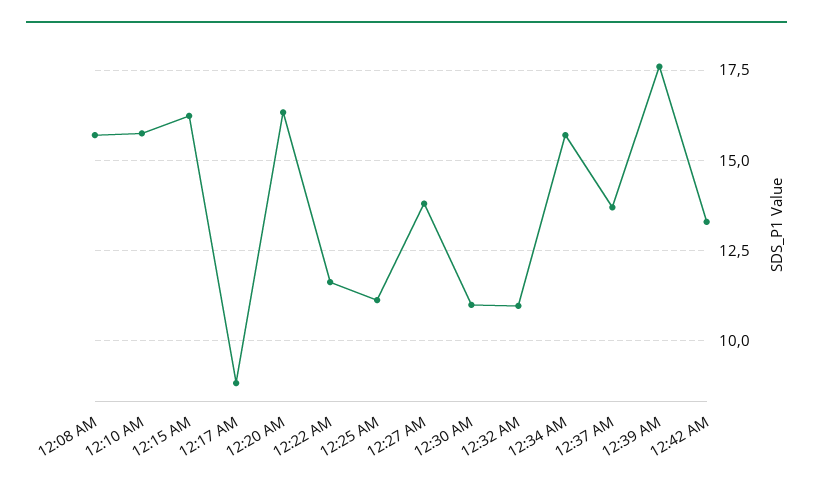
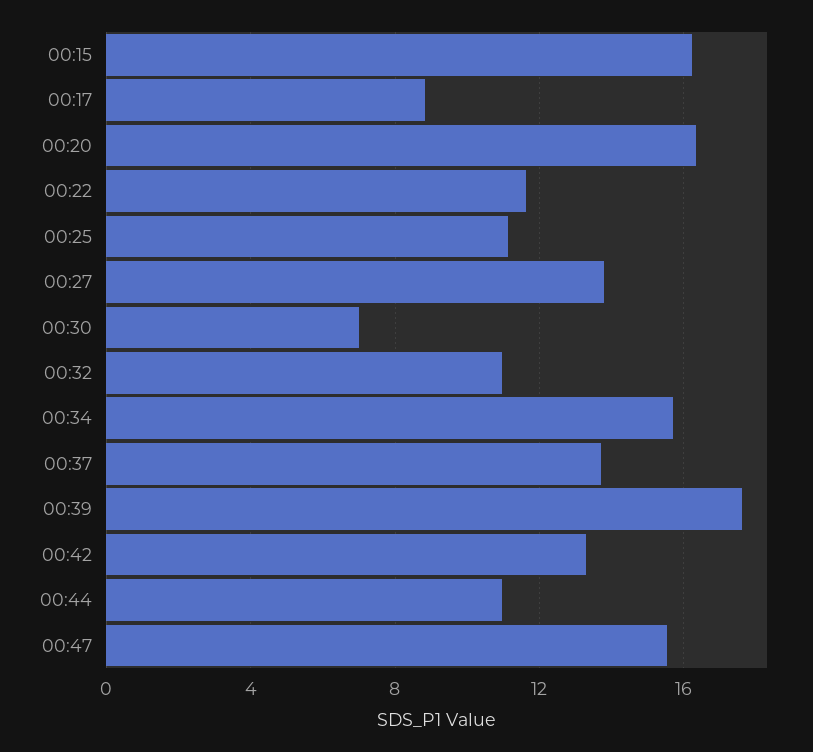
12:08 AM: 15.75 -> none
12:10 AM: 15.75 -> none
12:30 AM: 11 -> 7
00:44: none -> 11
00:47: none -> 15.5

